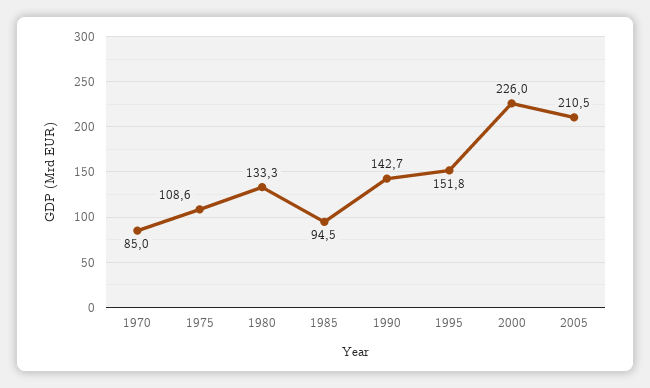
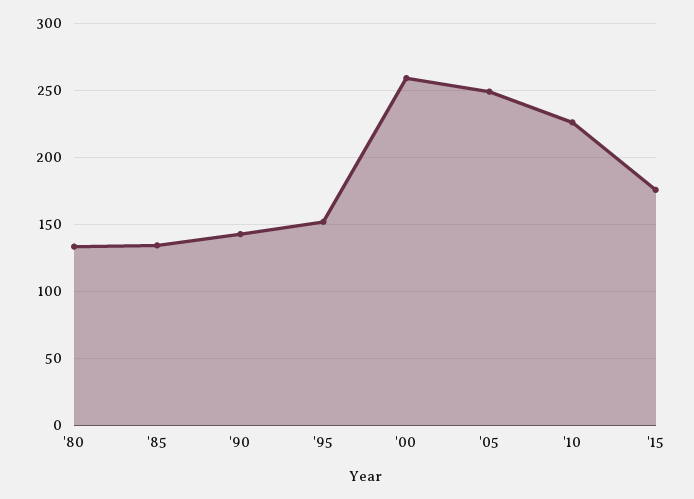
1970: 85 -> none
1975: 108.6 -> none
1985: 94.5 -> 135
2000: 226 -> 260
2005: 210.5 -> 250
'10: none -> 225
'15: none -> 175

